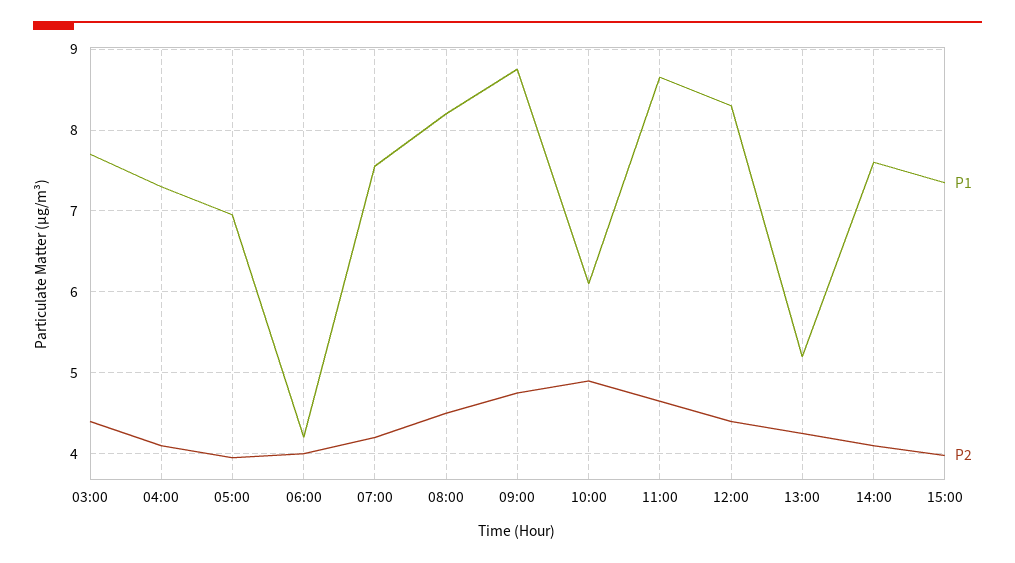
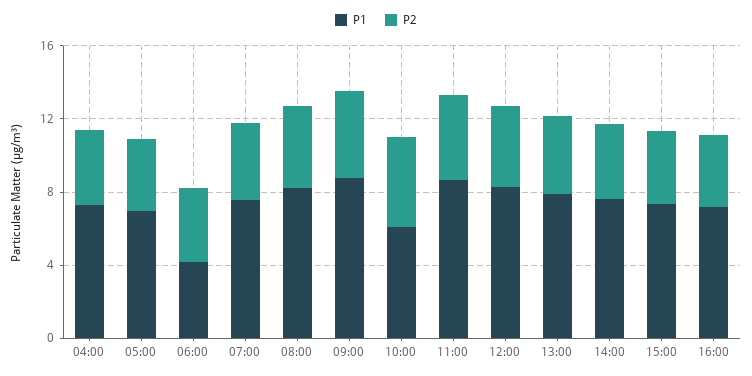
P1, 03:00: 7.7 -> none
P2, 03:00: 4.4 -> none
P1, 13:00: 5.2 -> 8
P1, 16:00: none -> 7
P2, 16:00: none -> 4

